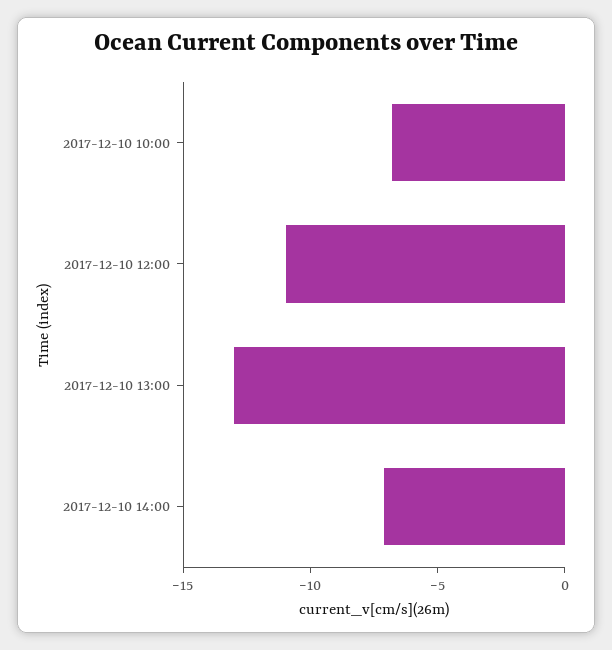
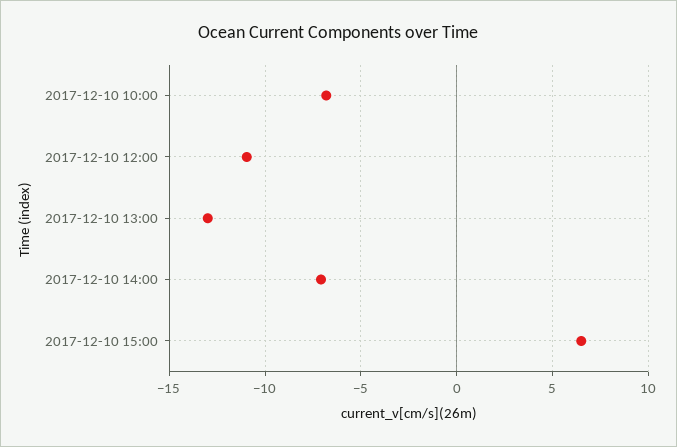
2017-12-10 15:00: none -> 6.5

